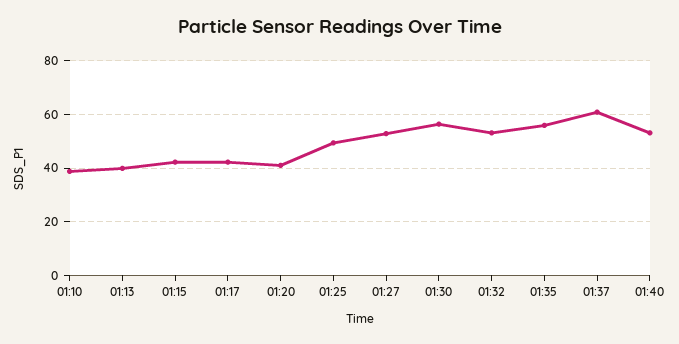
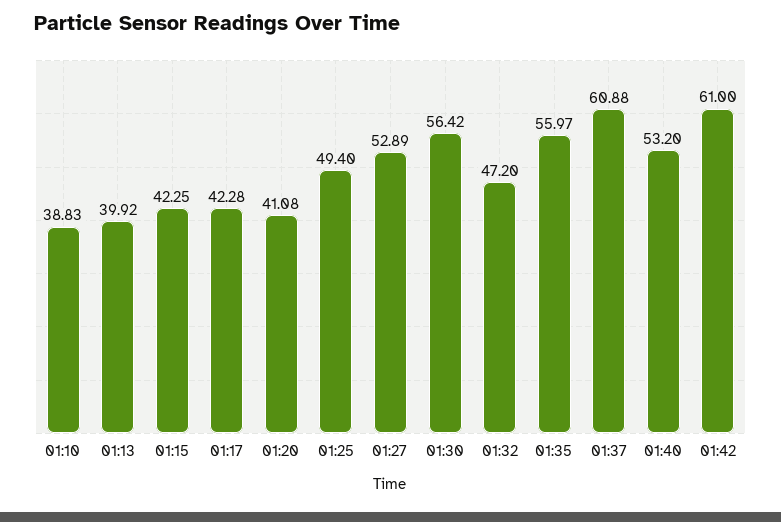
01:32: 52.5 -> 47.2
01:42: none -> 61

